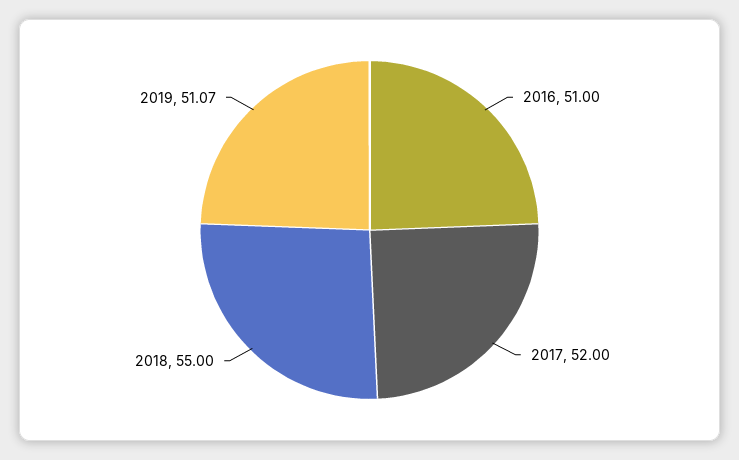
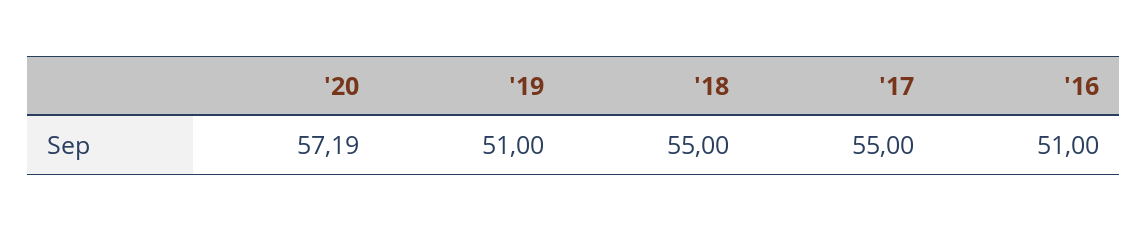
2017: 52 -> 55
2019: 51.07 -> 51
'20: none -> 57.19

